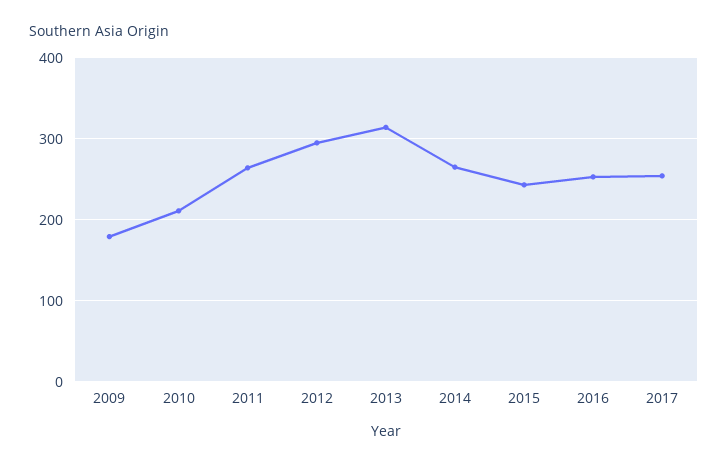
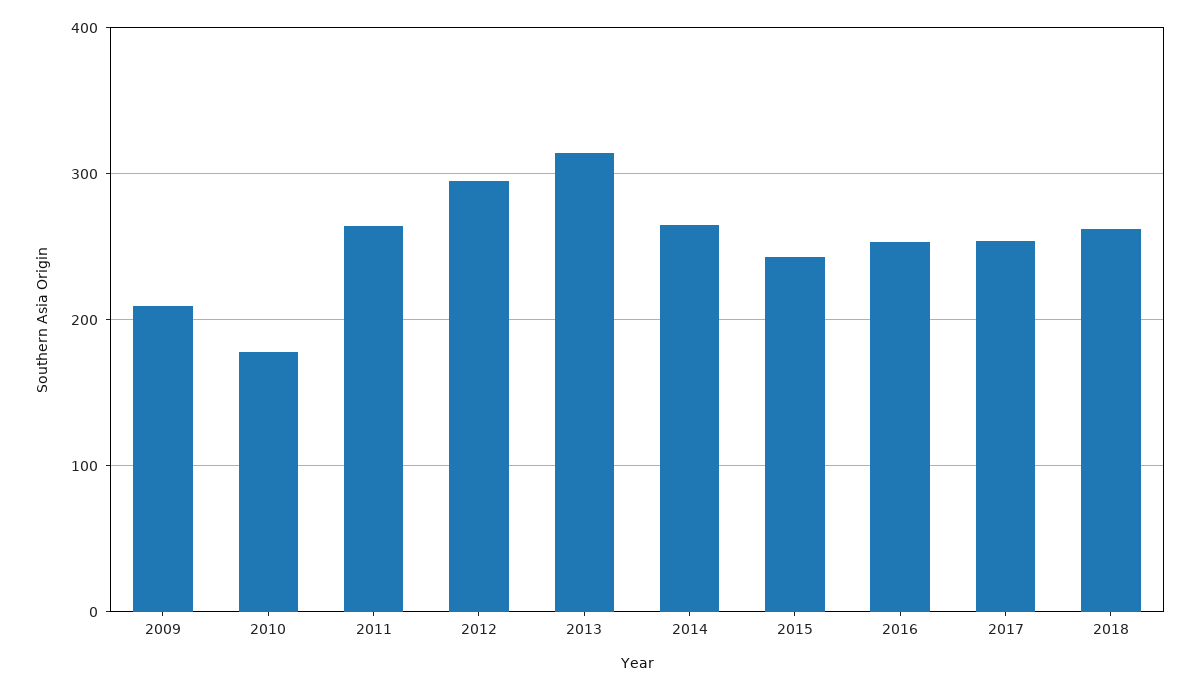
2009: 180 -> 210
2010: 210 -> 180
2018: none -> 260

